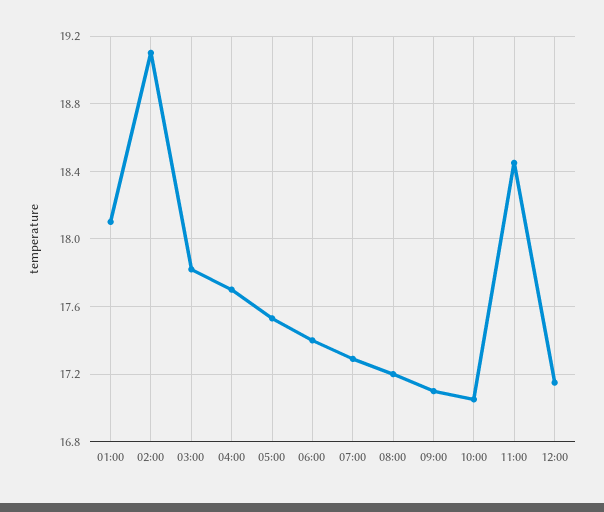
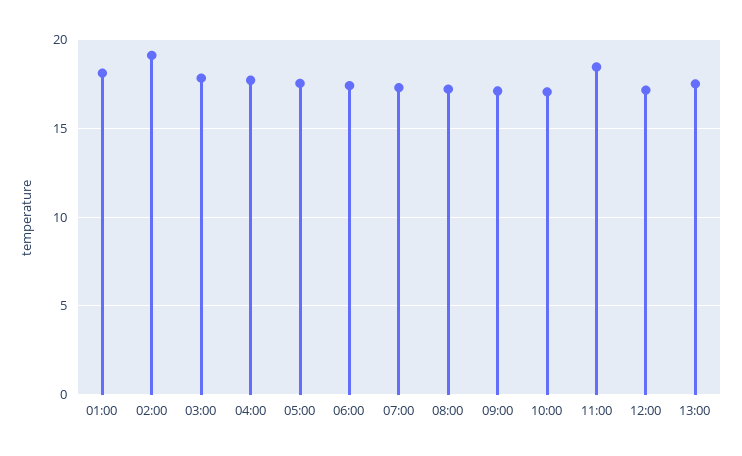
13:00: none -> 17.5

